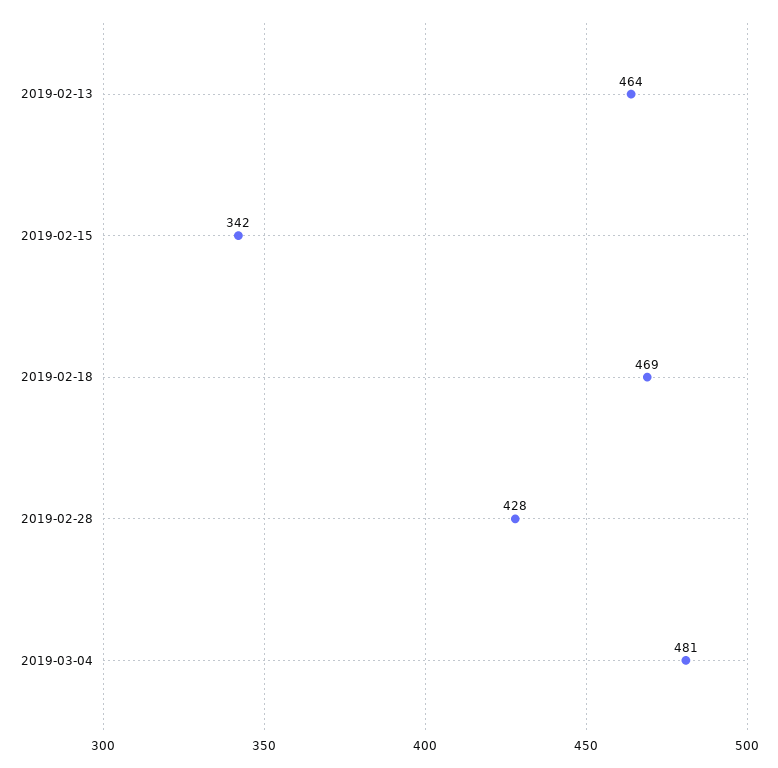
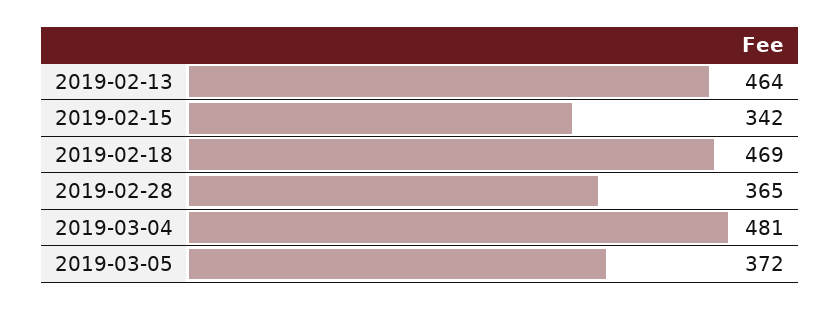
2019-02-28: 428 -> 365
2019-03-05: none -> 372

